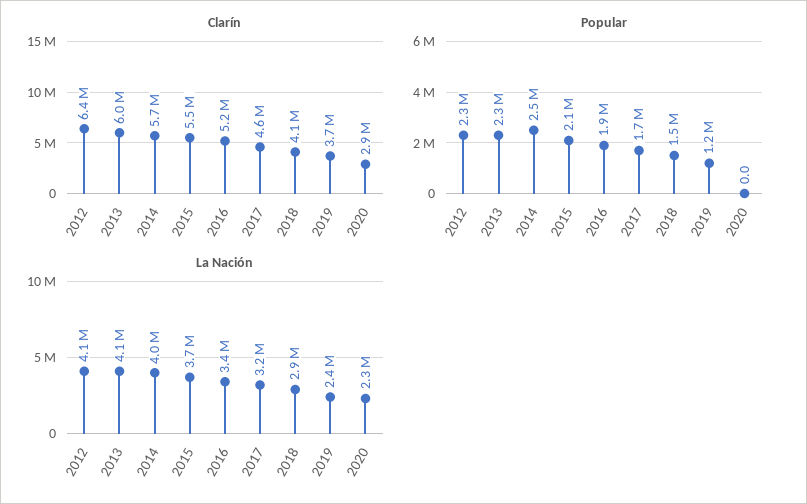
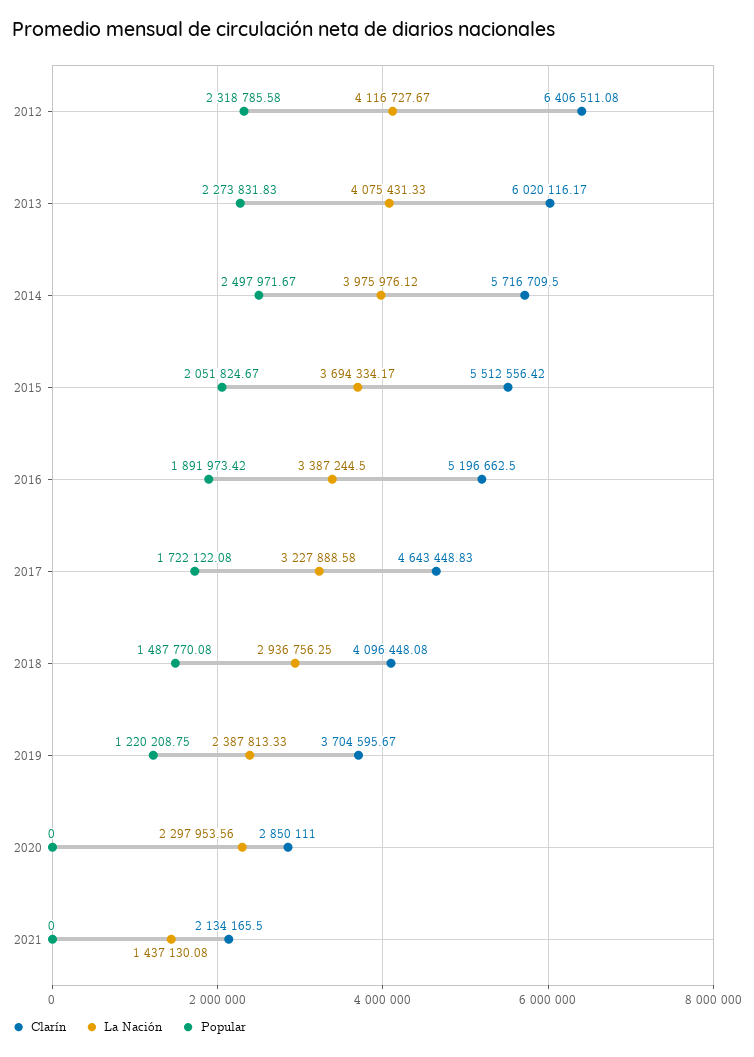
Clarín, 2021: none -> 2134165.5
La Nación, 2021: none -> 1437130.08
Popular, 2021: none -> 0

